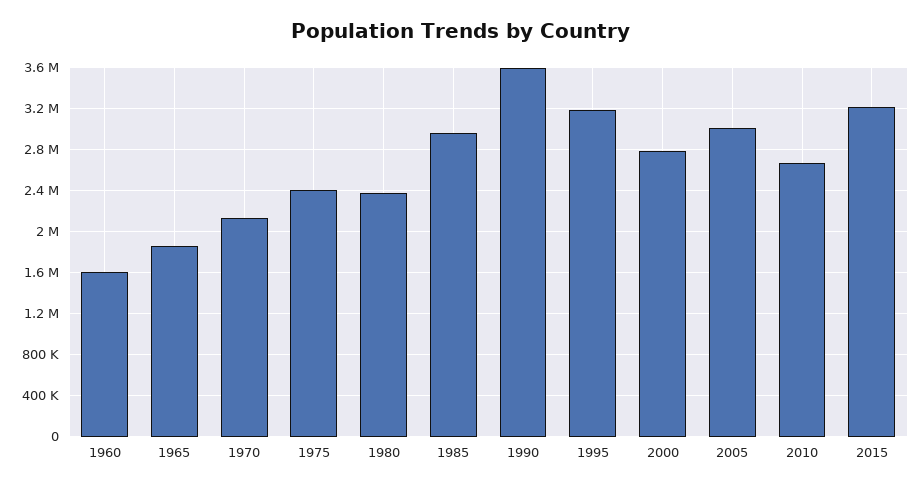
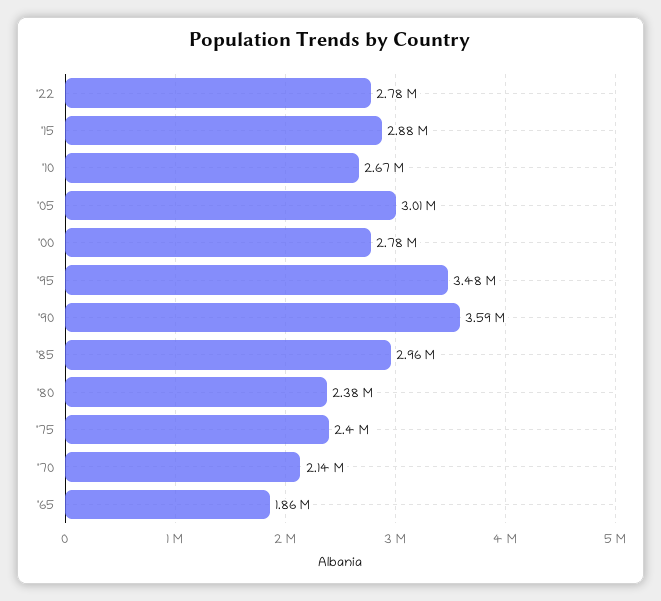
1960: 1600000 -> none
1995: 3200000 -> 3480000
2015: 3200000 -> 2880000
'22: none -> 2780000

